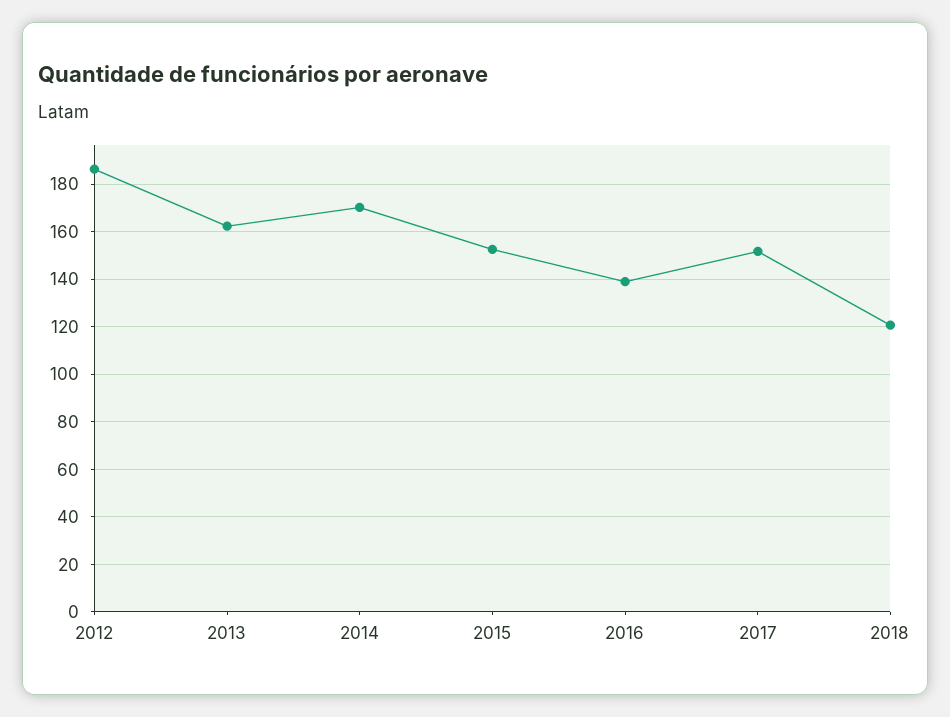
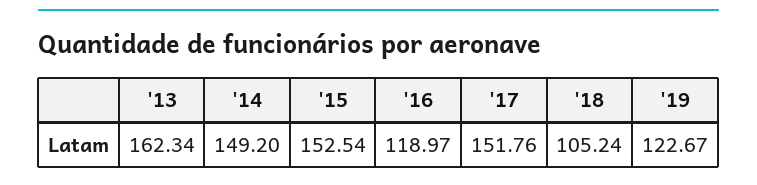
2012: 185 -> none
2014: 170 -> 149.2
2016: 140 -> 118.97
2018: 120 -> 105.24
'19: none -> 122.67

